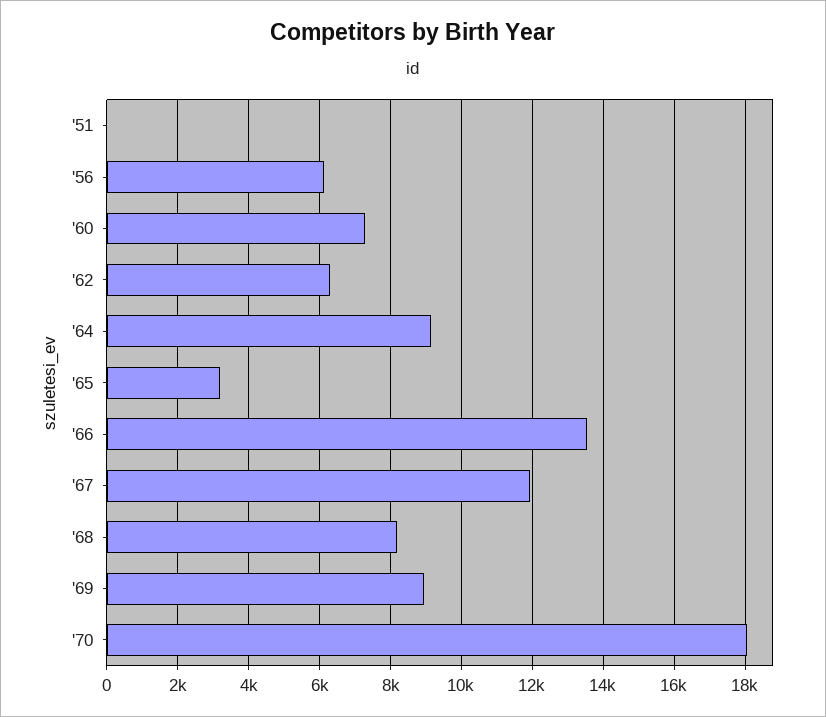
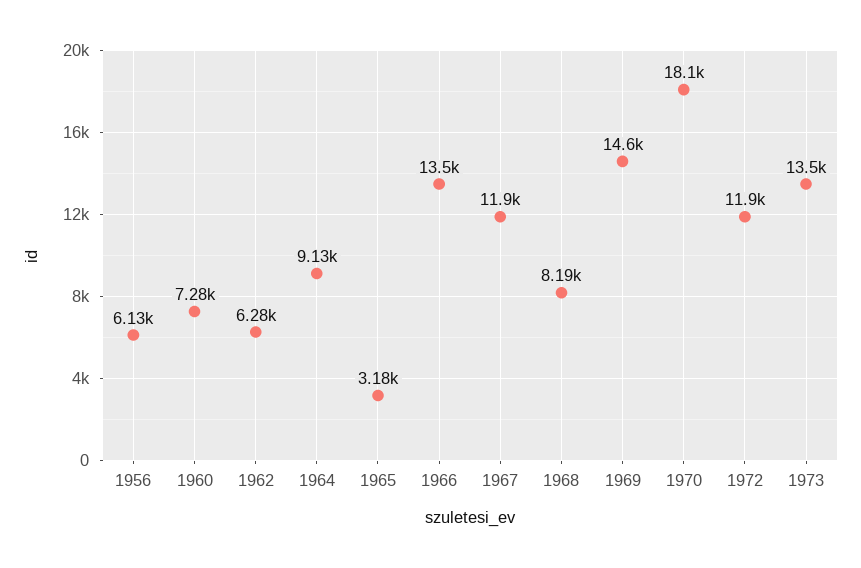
'51: 0 -> none
'69: 9000 -> 14600
1972: none -> 11900
1973: none -> 13500

